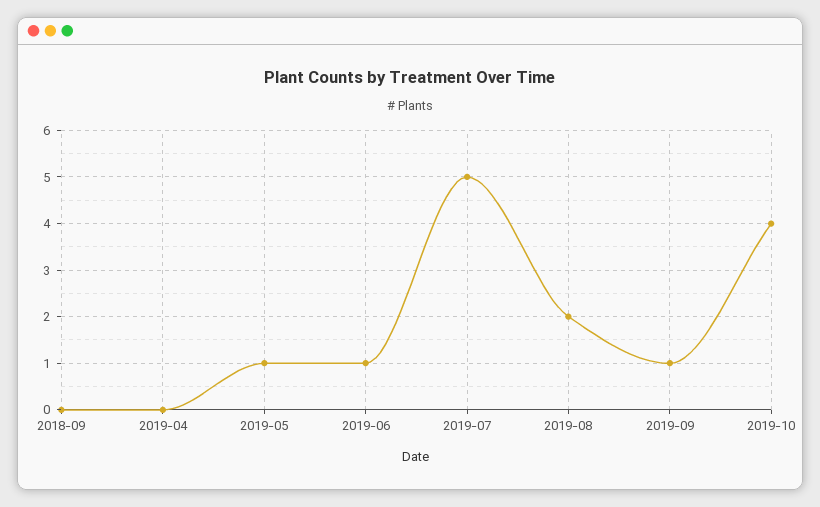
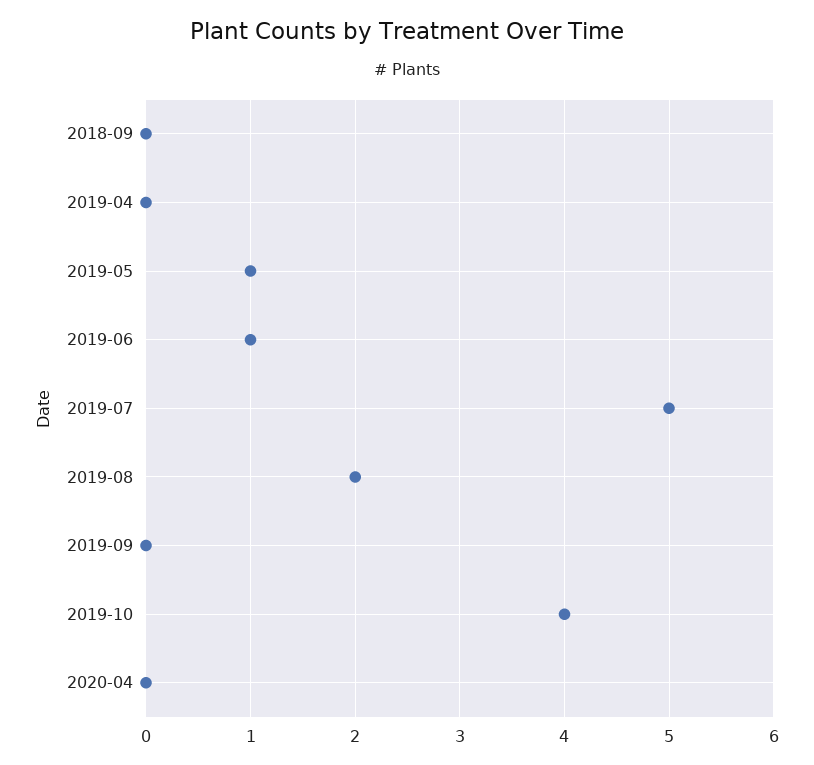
2019-09: 1 -> 0
2020-04: none -> 0

